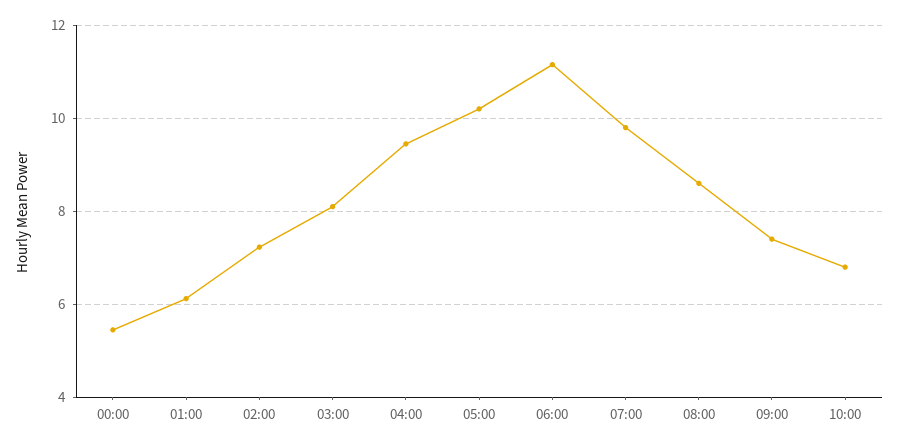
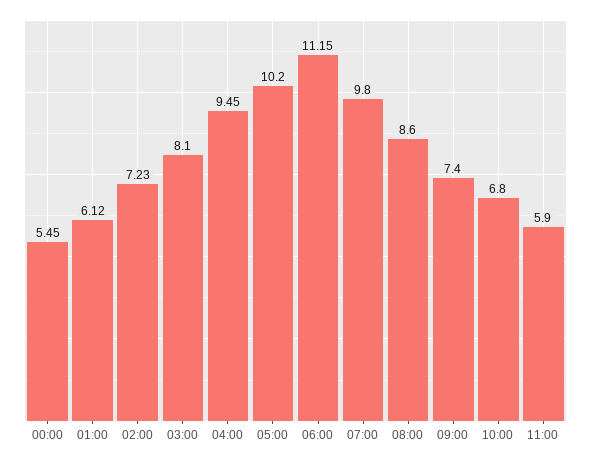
11:00: none -> 5.9

